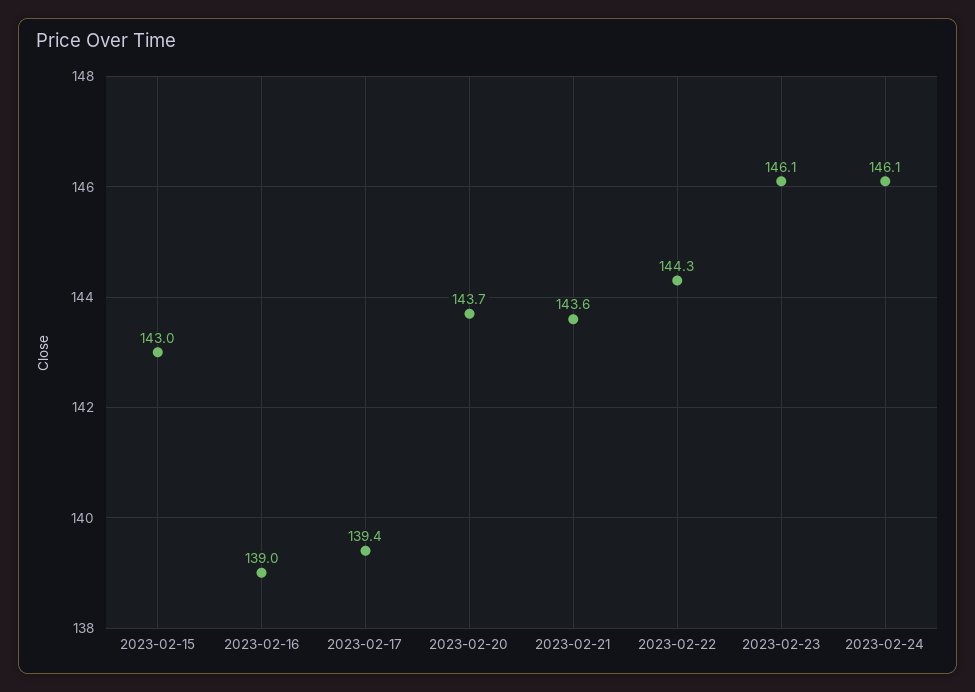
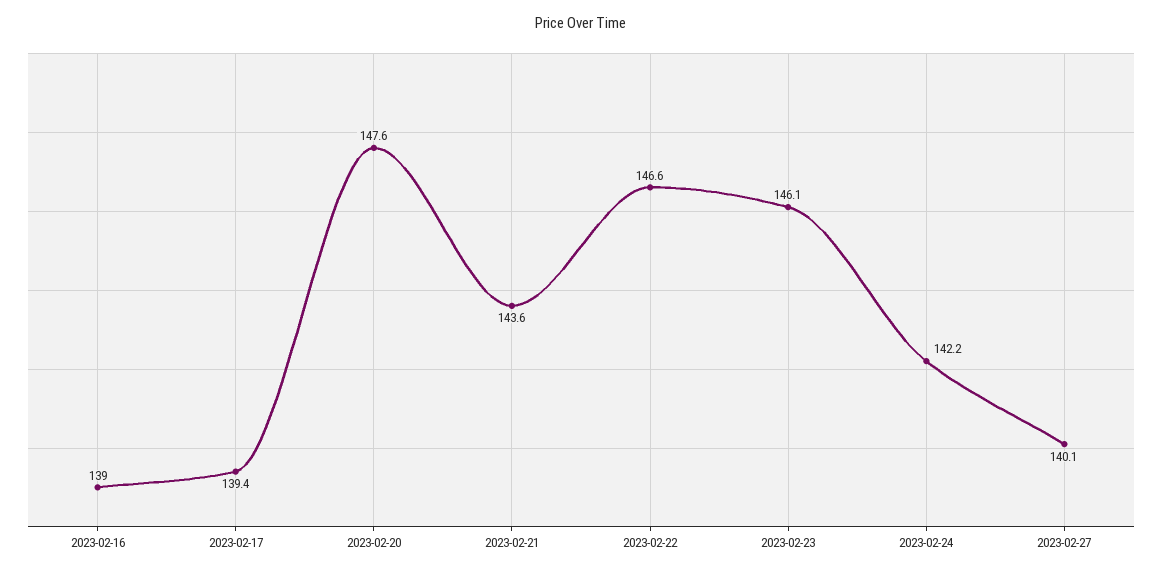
2023-02-15: 143 -> none
2023-02-20: 143.7 -> 147.6
2023-02-22: 144.3 -> 146.6
2023-02-24: 146.1 -> 142.2
2023-02-27: none -> 140.1

